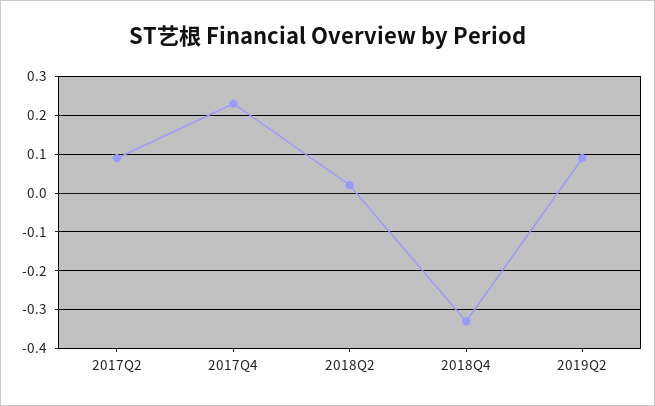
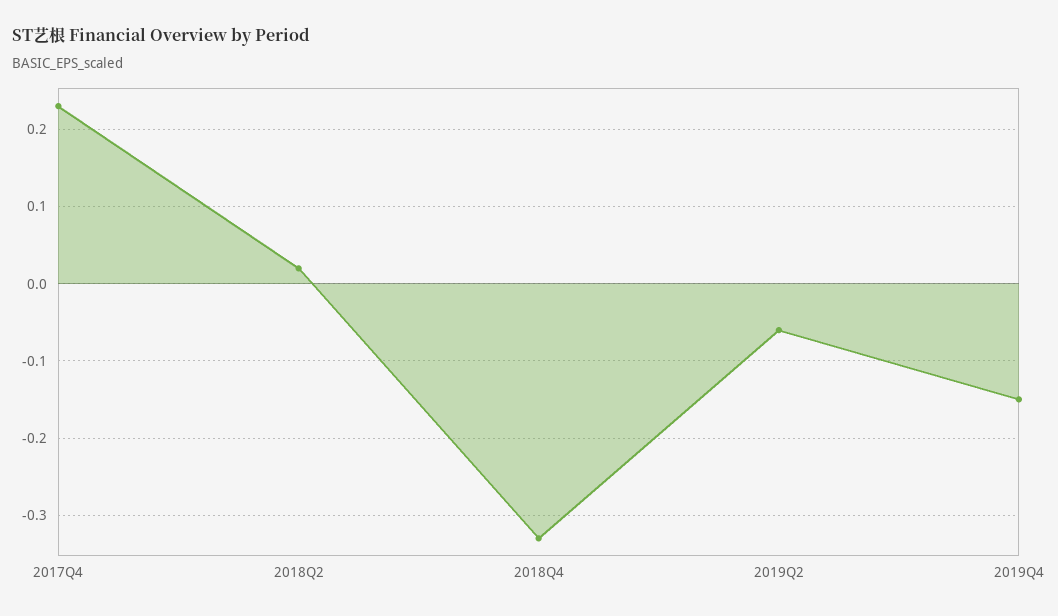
2017Q2: 0.1 -> none
2019Q2: 0.1 -> -0.06
2019Q4: none -> -0.15

